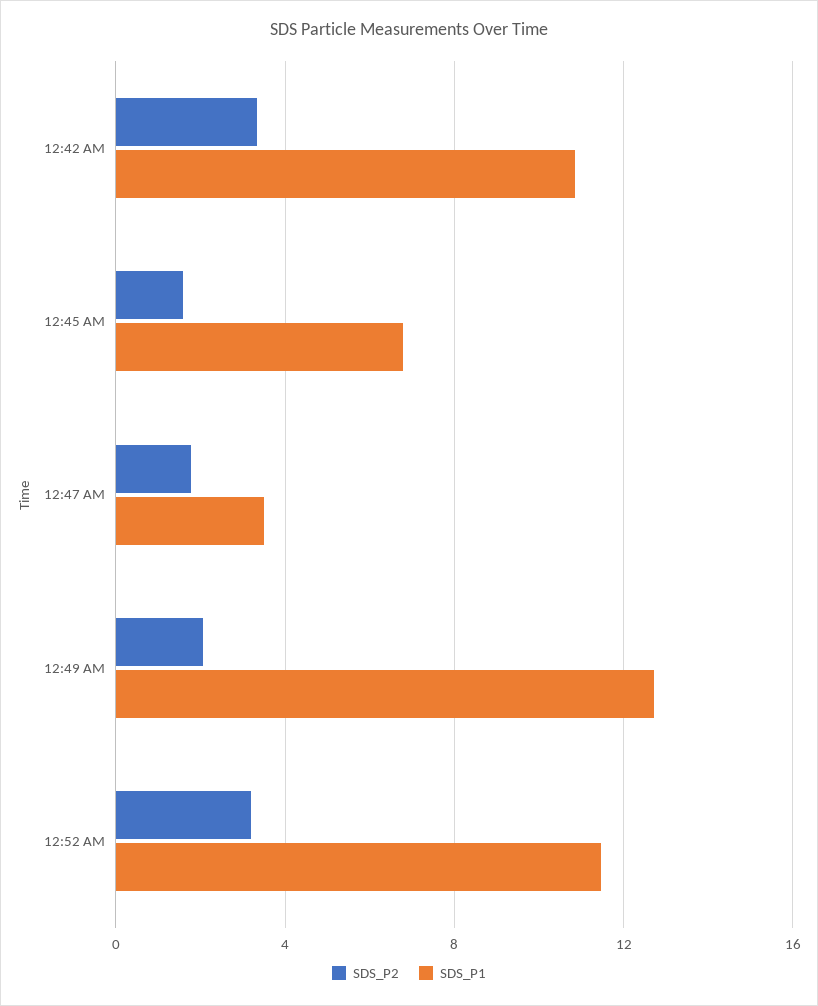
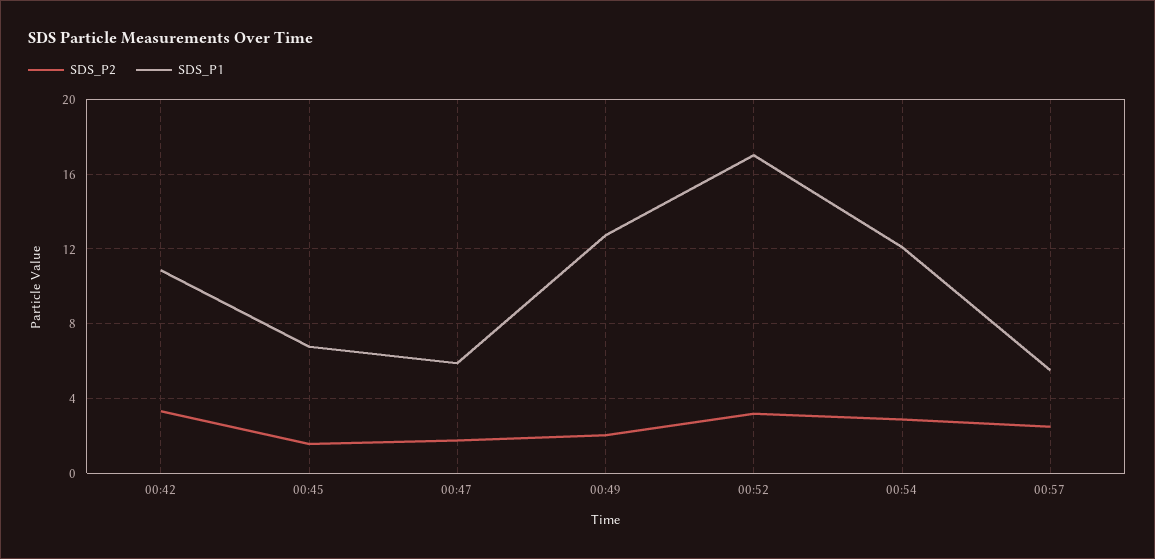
SDS_P1, 12:47 AM: 3.5 -> 6
SDS_P1, 12:52 AM: 11.5 -> 17
SDS_P2, 00:54: none -> 3
SDS_P1, 00:54: none -> 12
SDS_P2, 00:57: none -> 2.5
SDS_P1, 00:57: none -> 5.5

